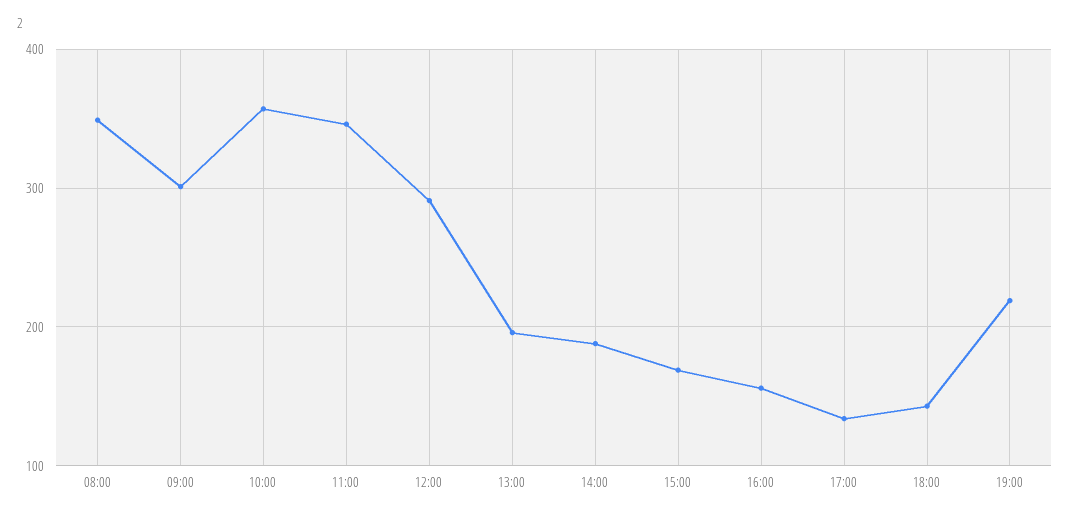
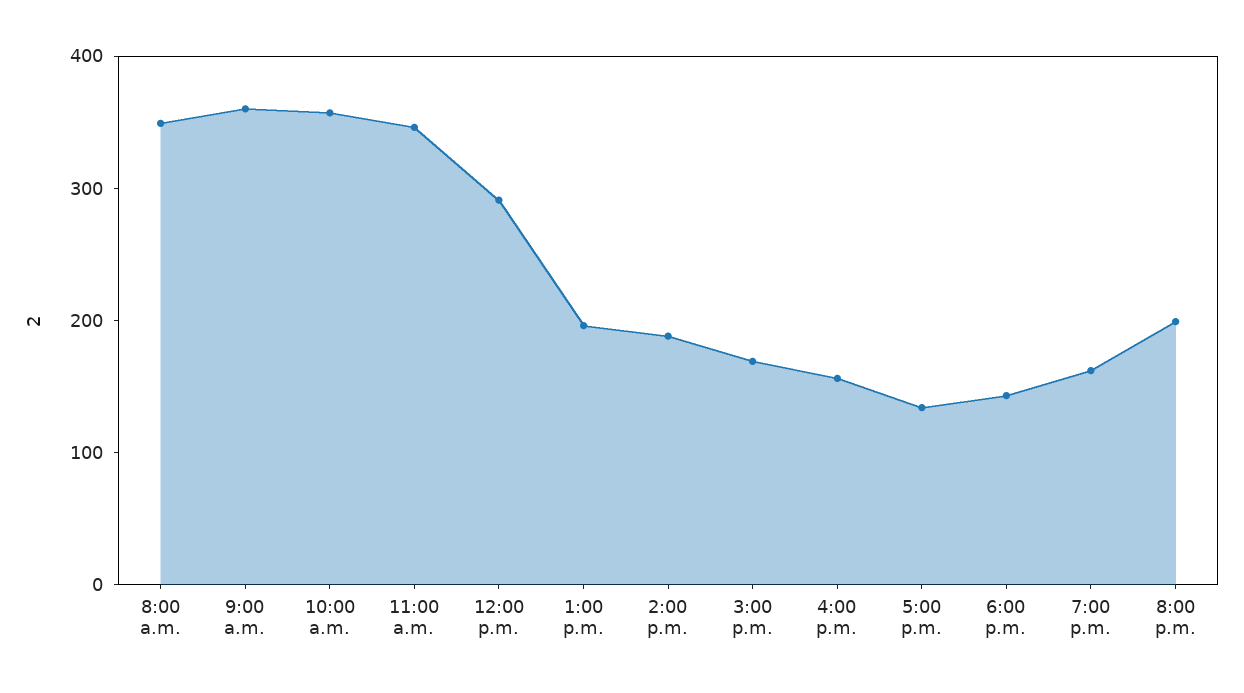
09:00: 300 -> 360
19:00: 220 -> 160
8:00 p.m.: none -> 200

